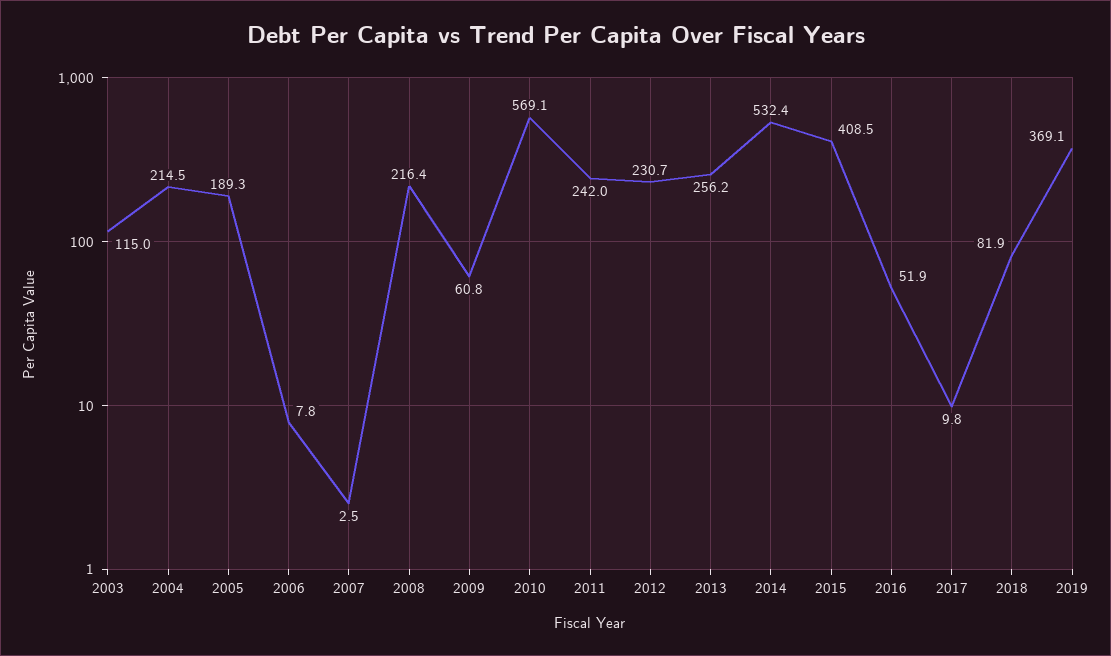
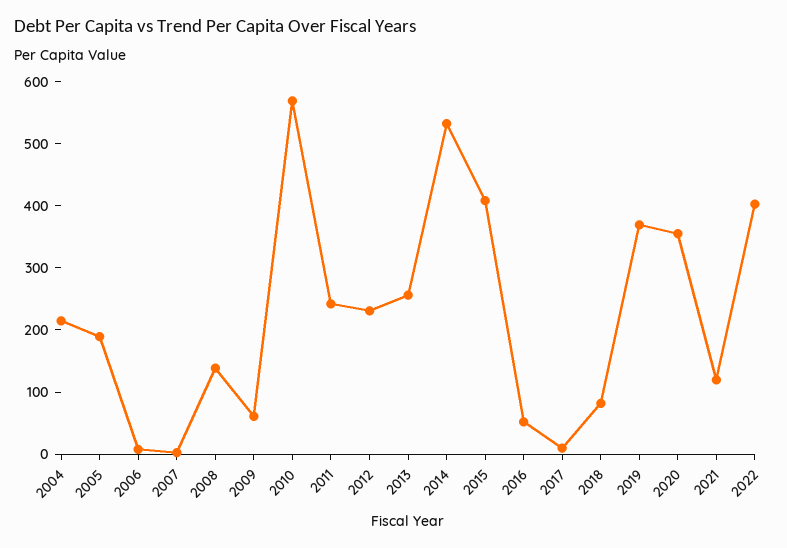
2003: 115 -> none
2008: 216.4 -> 140
2020: none -> 360
2021: none -> 120
2022: none -> 400

